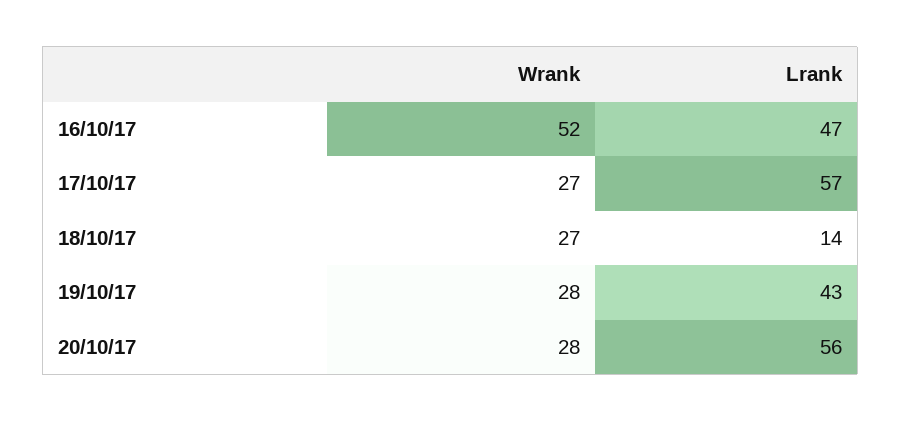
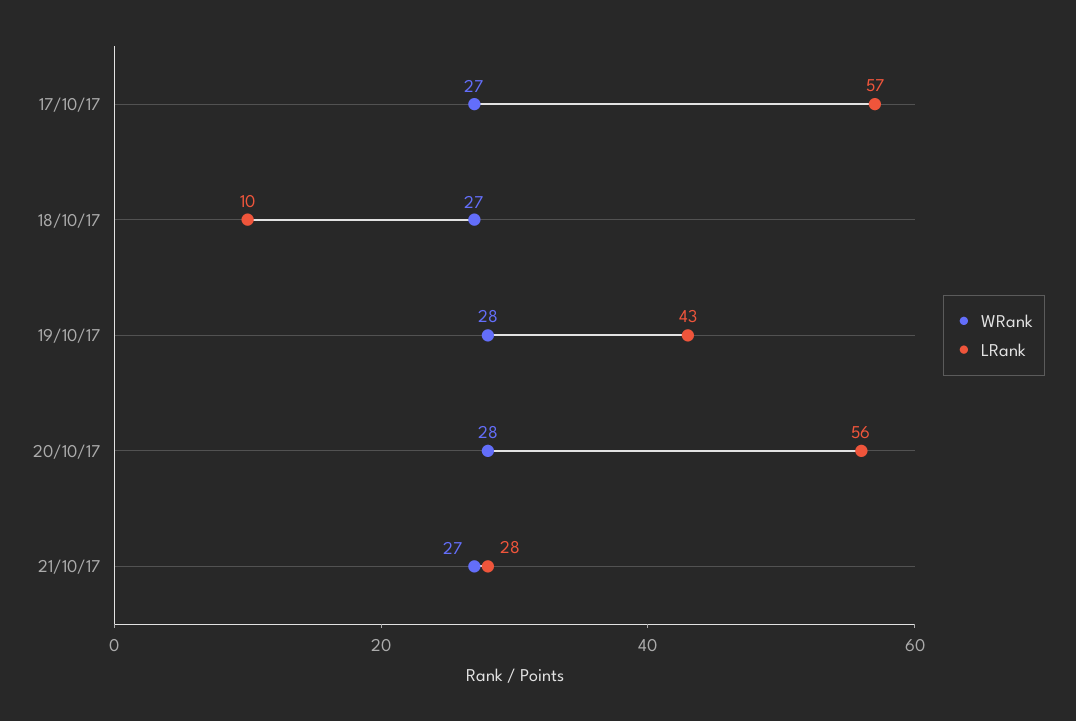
Wrank, 16/10/17: 52 -> none
Lrank, 16/10/17: 47 -> none
Lrank, 18/10/17: 14 -> 10
Wrank, 21/10/17: none -> 27
Lrank, 21/10/17: none -> 28

